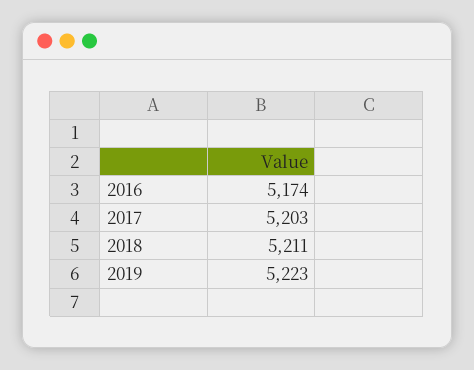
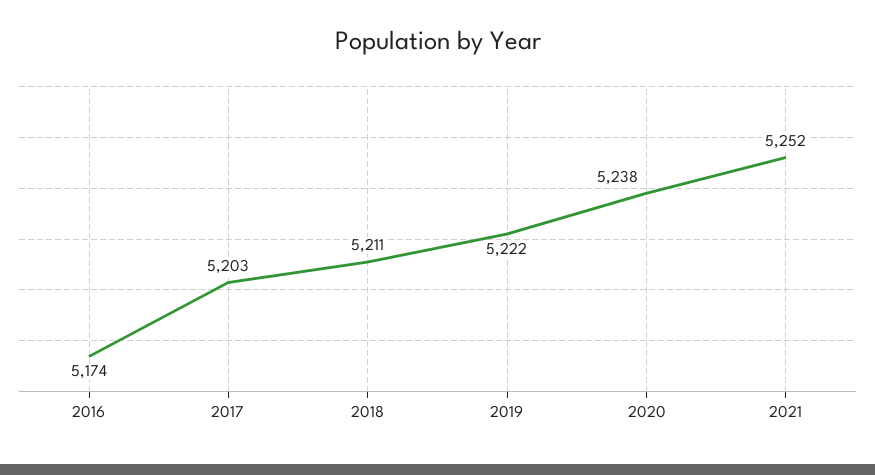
2019: 5223 -> 5222
2020: none -> 5238
2021: none -> 5252

